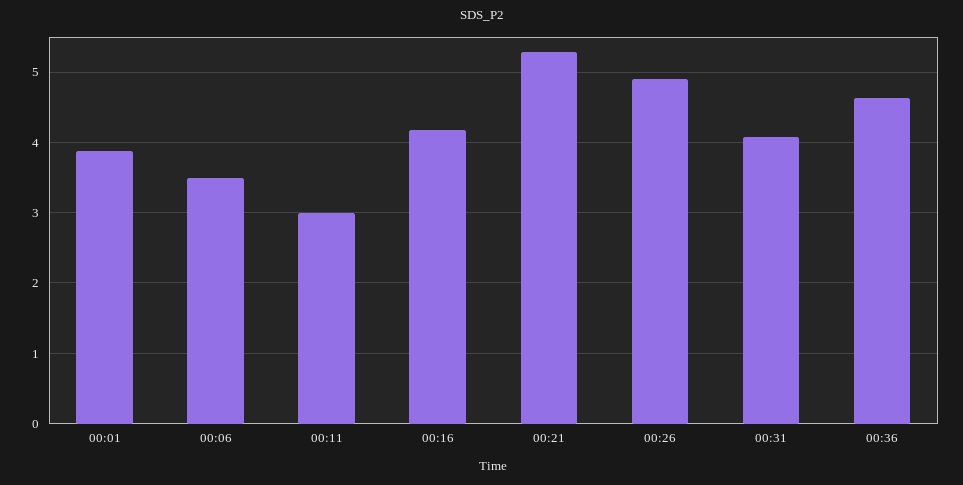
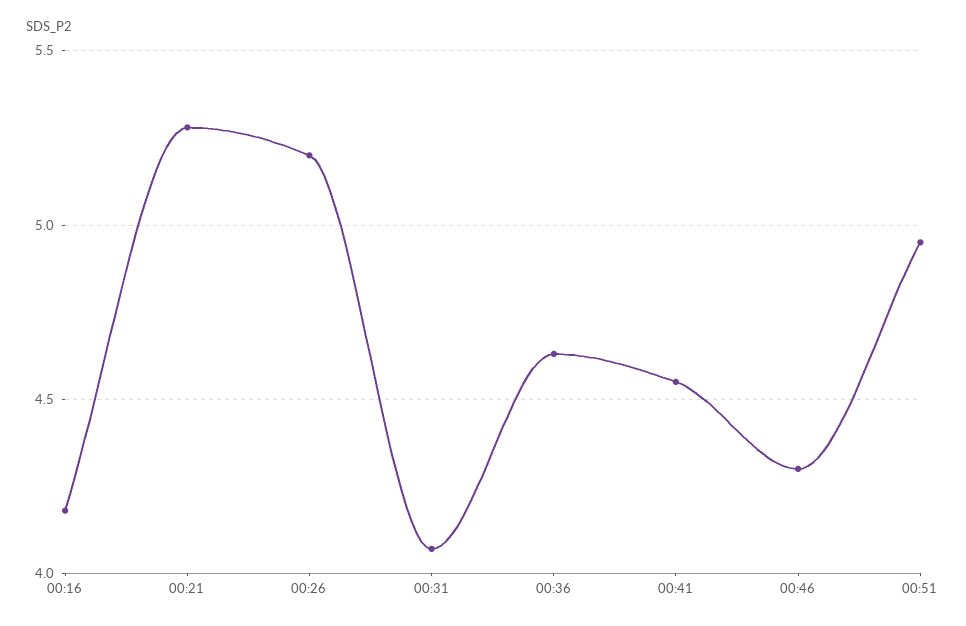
00:01: 3.9 -> none
00:06: 3.5 -> none
00:11: 3 -> none
00:26: 4.9 -> 5.2
00:41: none -> 4.55
00:46: none -> 4.3
00:51: none -> 4.95

